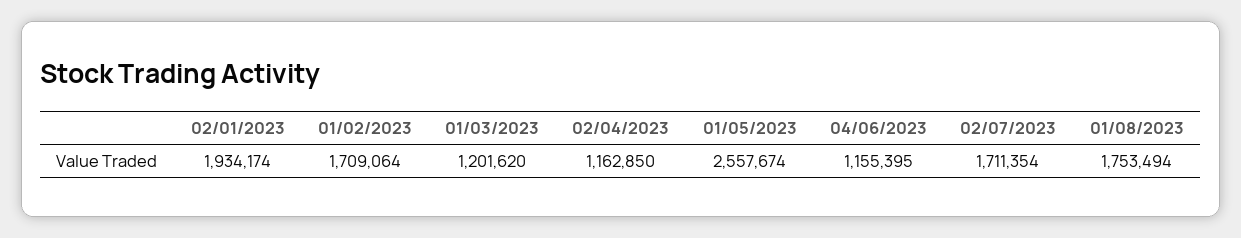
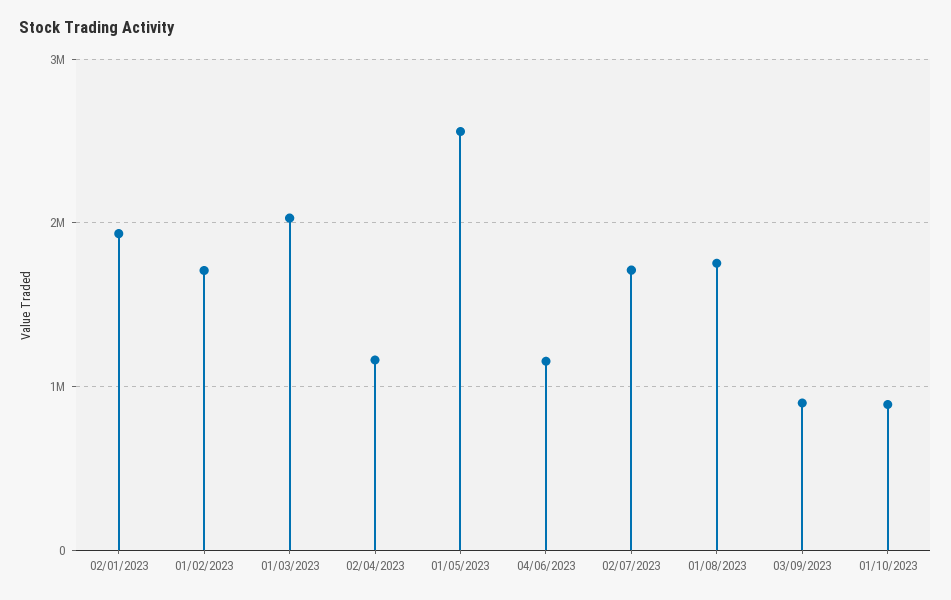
01/03/2023: 1201620 -> 2000000
03/09/2023: none -> 900000
01/10/2023: none -> 900000

